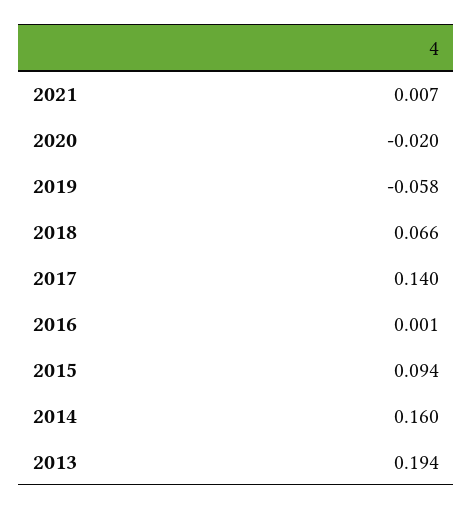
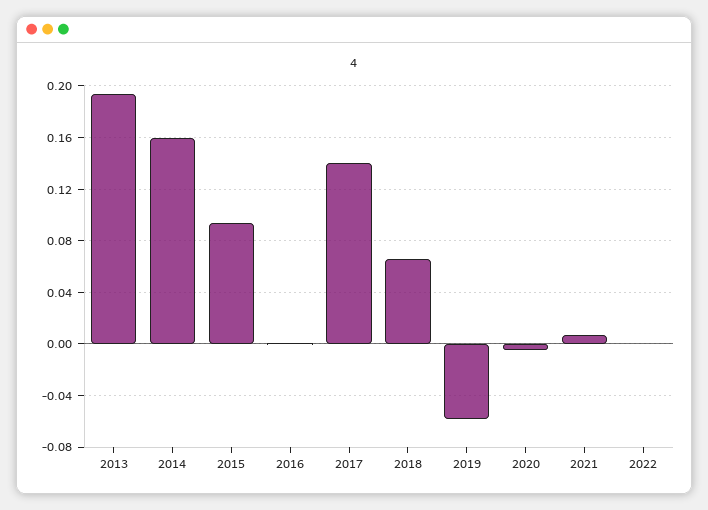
2020: -0.02 -> -0.005
2022: none -> 0

